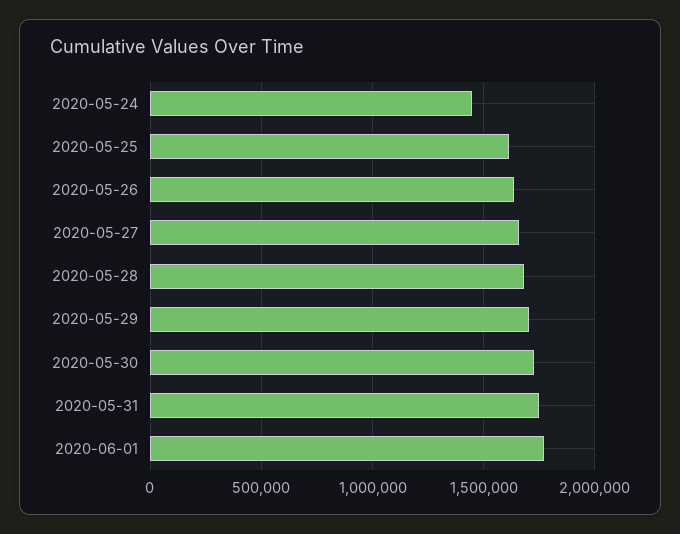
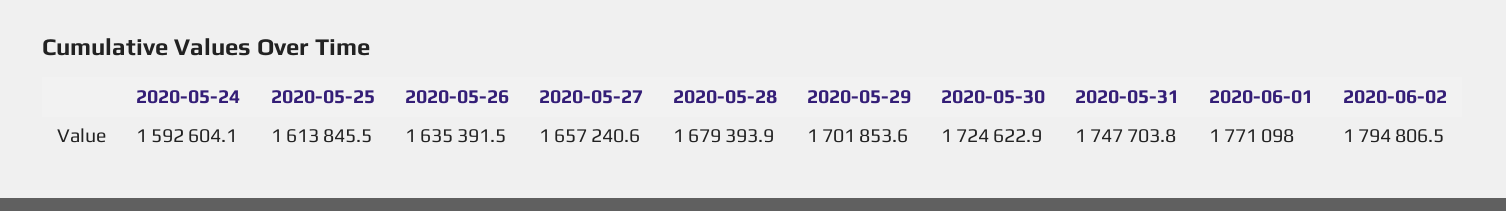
2020-05-24: 1450000 -> 1592604.1
2020-06-02: none -> 1794806.5

